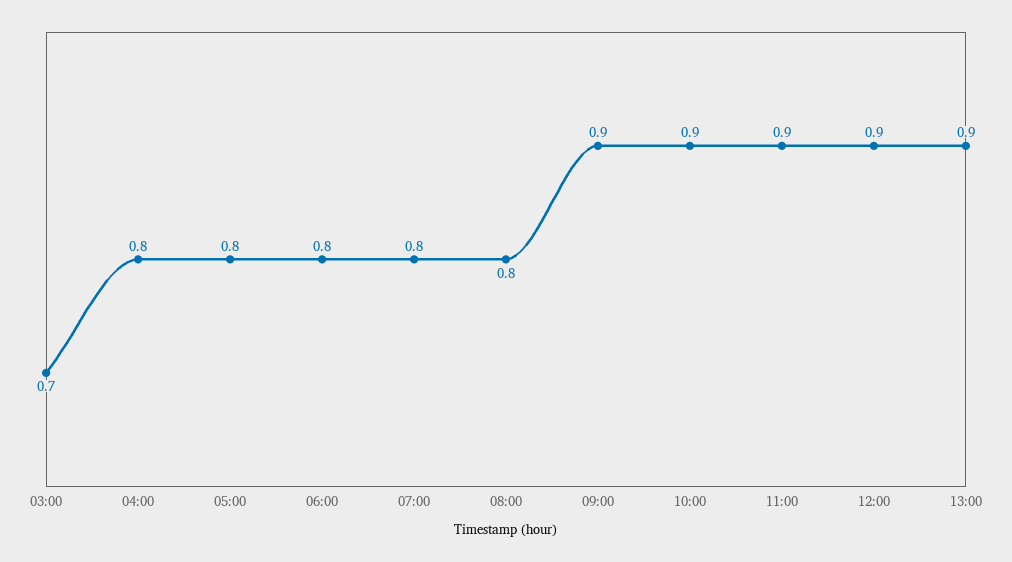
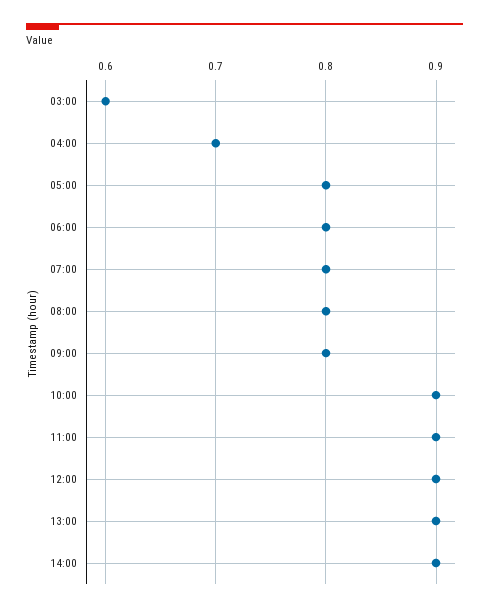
03:00: 0.7 -> 0.6
04:00: 0.8 -> 0.7
09:00: 0.9 -> 0.8
14:00: none -> 0.9

